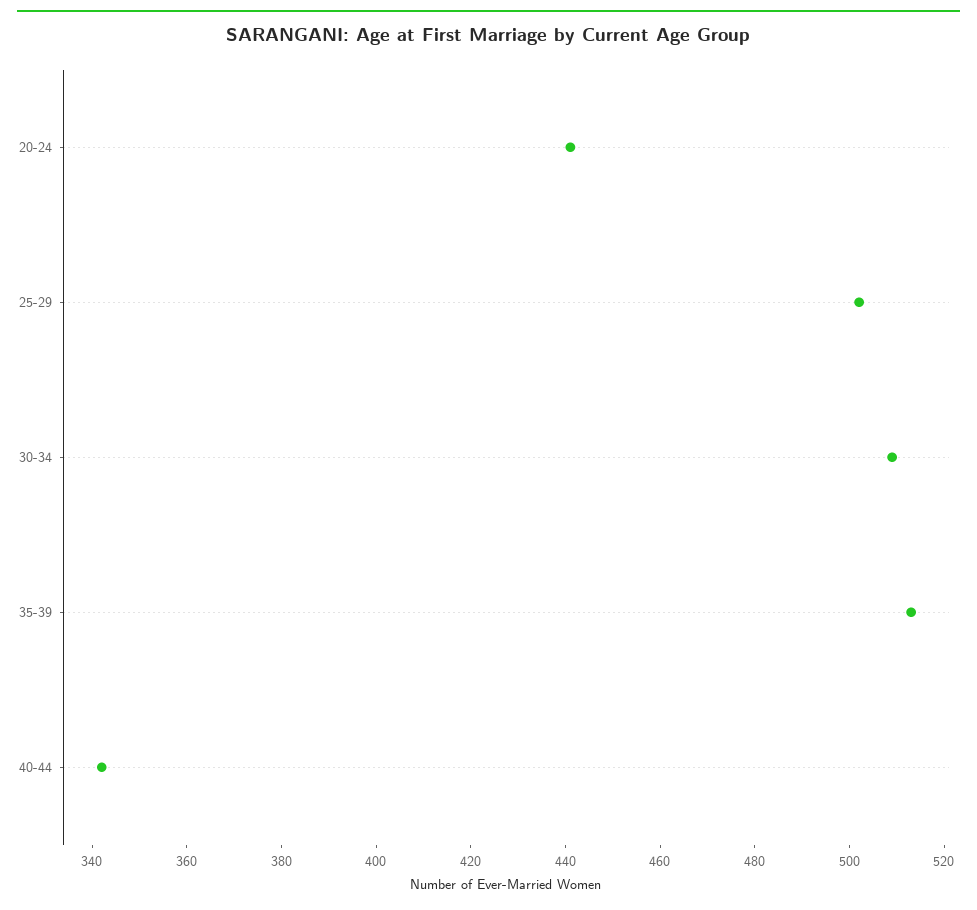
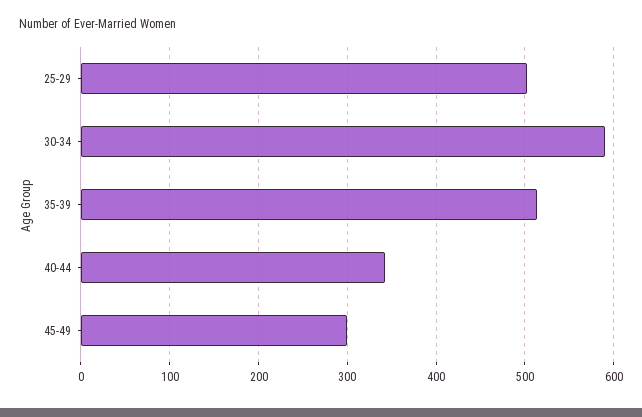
20-24: 440 -> none
30-34: 510 -> 590
45-49: none -> 300

